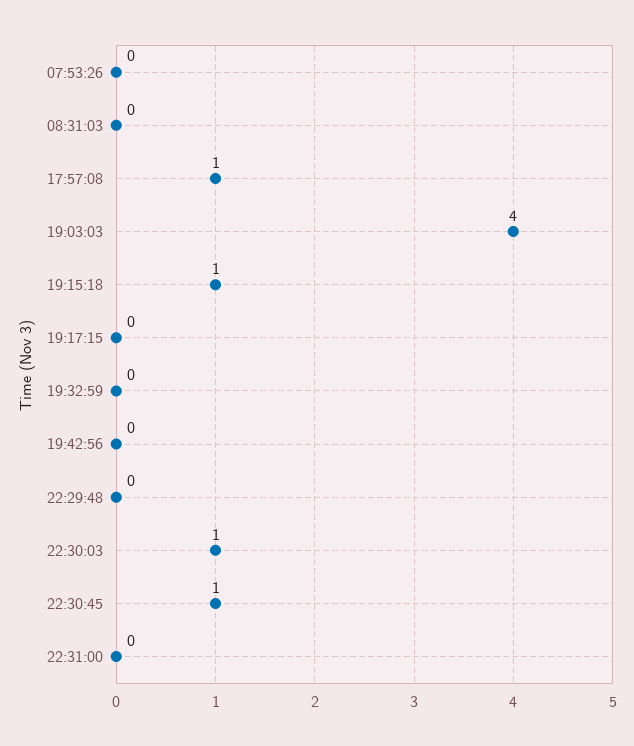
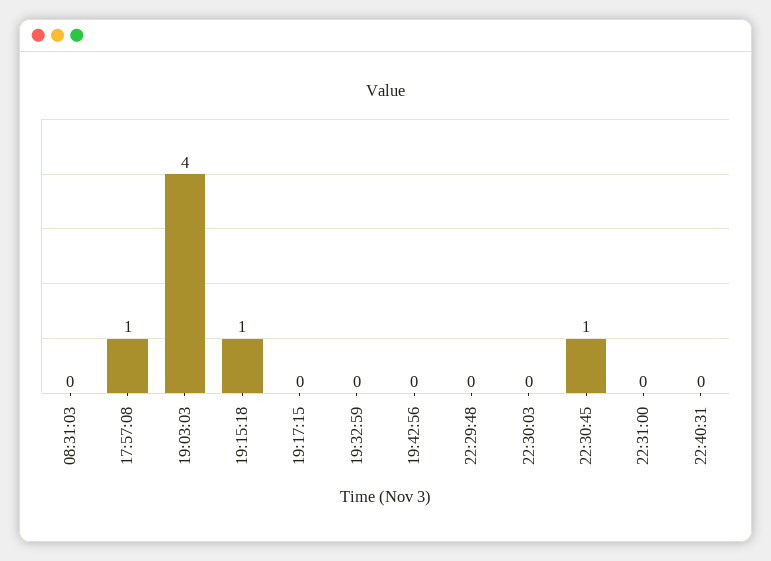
07:53:26: 0 -> none
22:30:03: 1 -> 0
22:40:31: none -> 0

